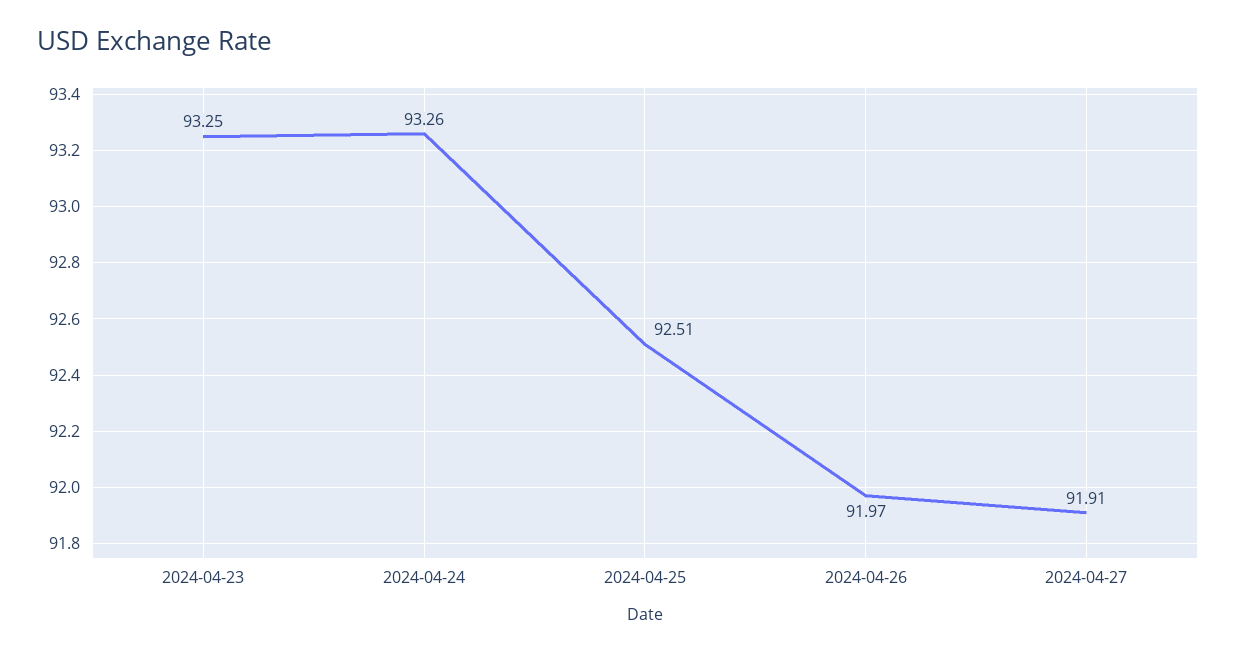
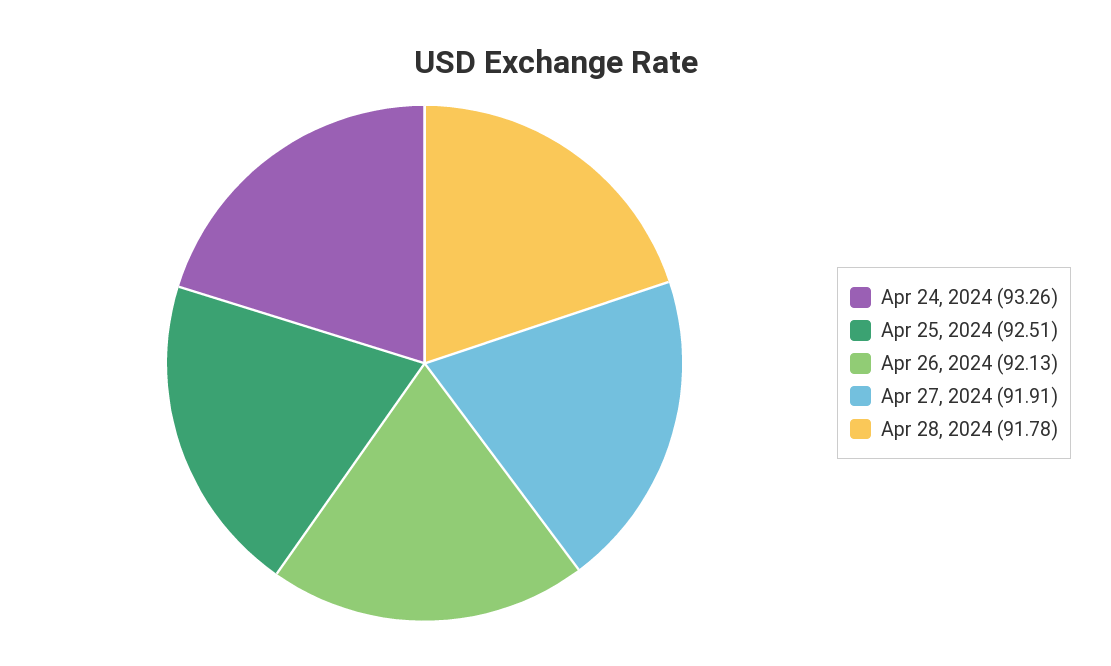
2024-04-23: 93.25 -> none
2024-04-26: 91.97 -> 92.13
Apr 28, 2024: none -> 91.78

